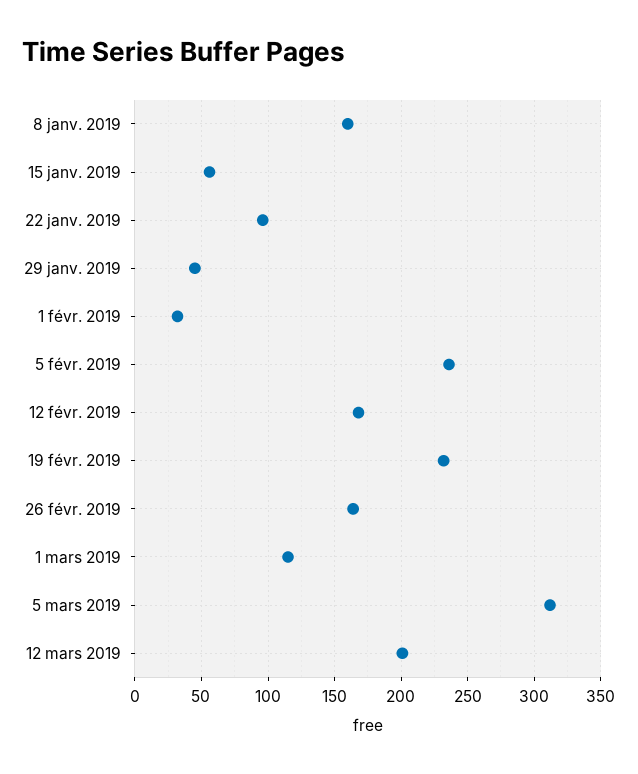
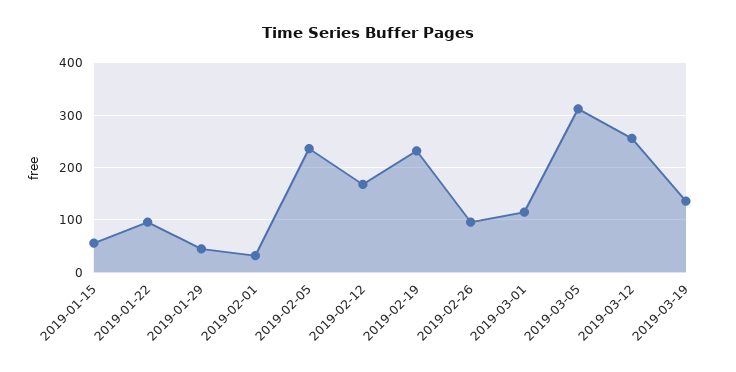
8 janv. 2019: 160 -> none
26 févr. 2019: 165 -> 100
12 mars 2019: 200 -> 260
2019-03-19: none -> 140

